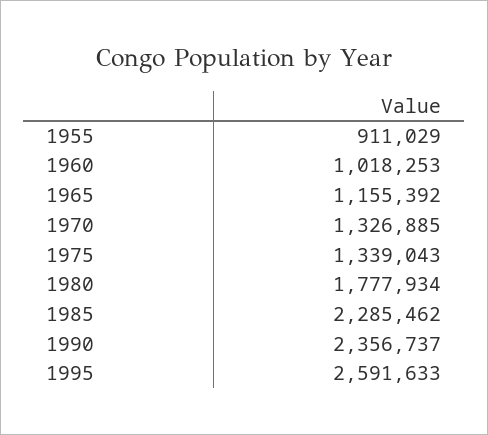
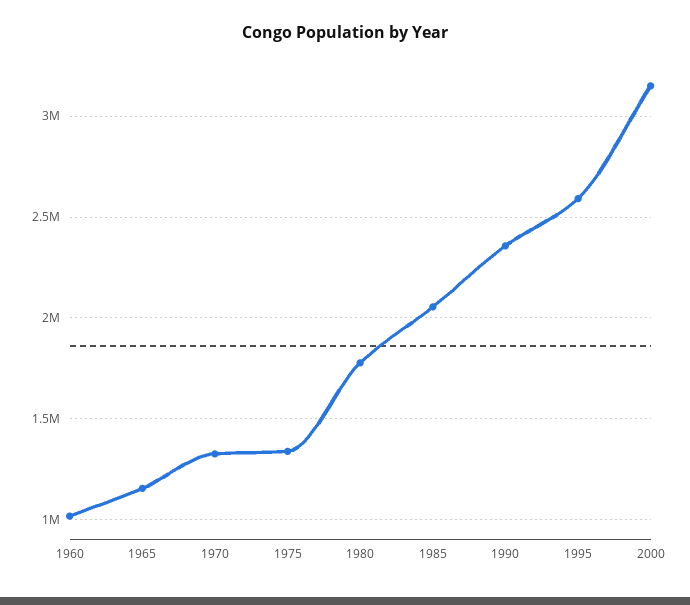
1955: 911029 -> none
1985: 2285462 -> 2050000
2000: none -> 3150000

